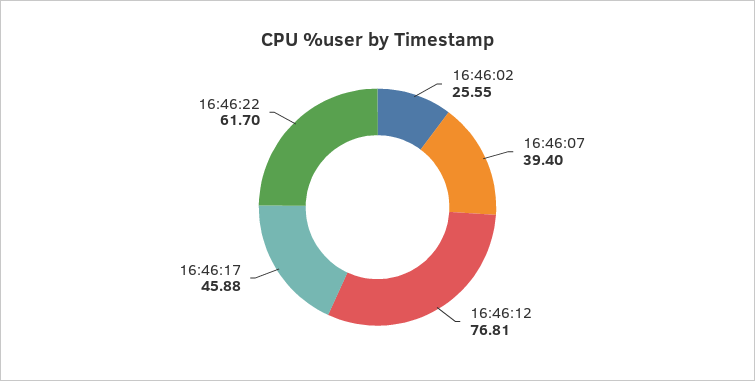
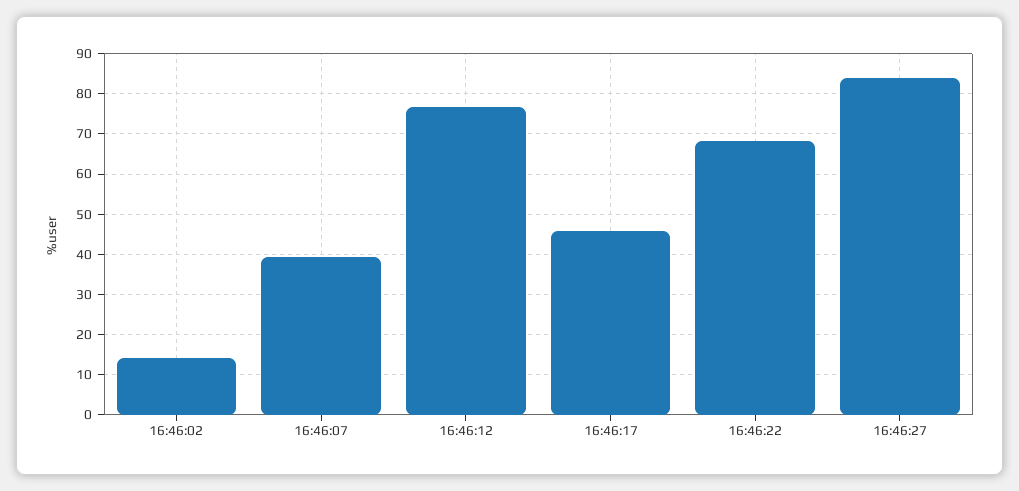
16:46:02: 25.55 -> 14
16:46:22: 61.7 -> 68
16:46:27: none -> 84

